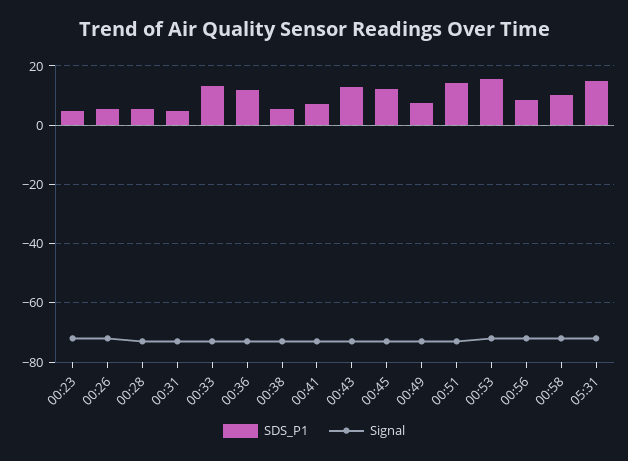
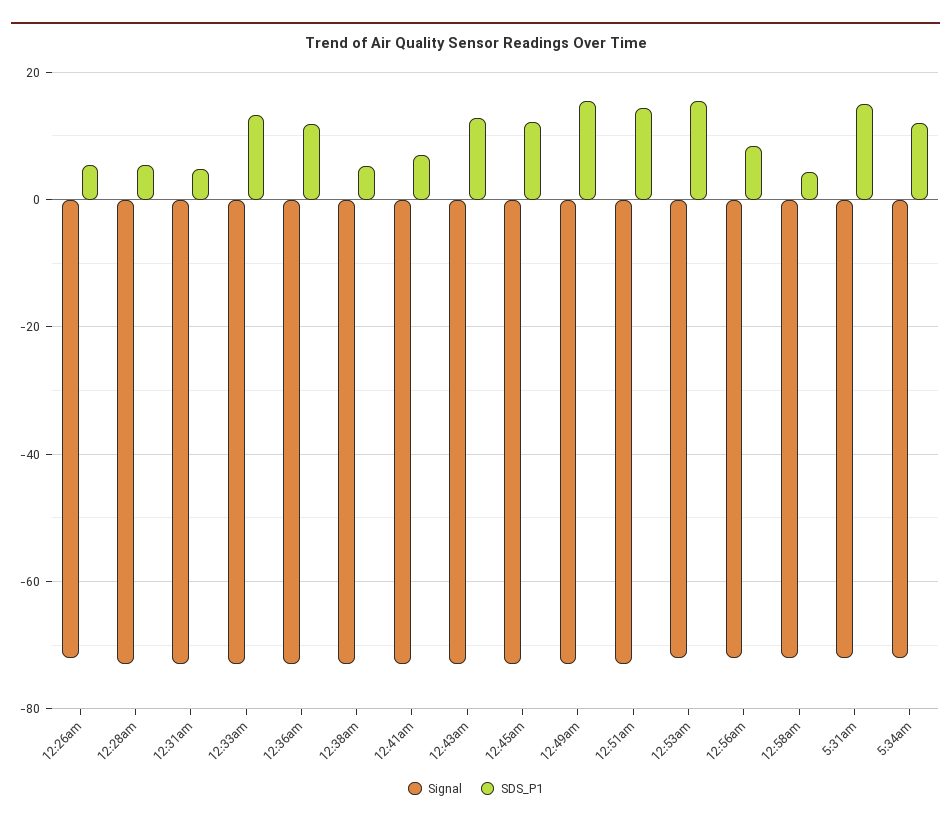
SDS_P1, 00:23: 5 -> none
Signal, 00:23: -72.5 -> none
SDS_P1, 00:49: 7.5 -> 16
SDS_P1, 00:58: 10 -> 4
Signal, 5:34am: none -> -72
SDS_P1, 5:34am: none -> 12

